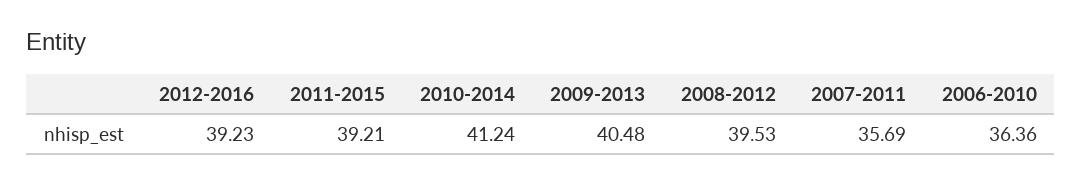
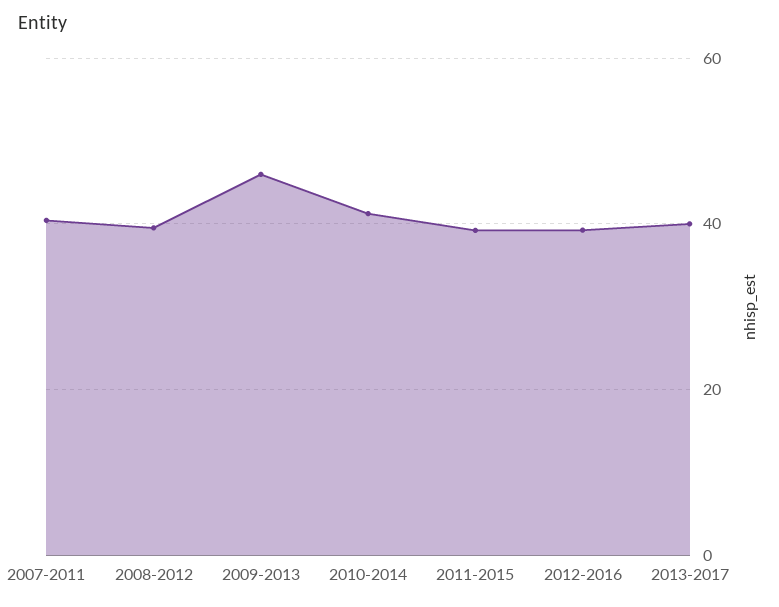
2009-2013: 40.48 -> 46
2007-2011: 35.69 -> 40
2006-2010: 36.36 -> none
2013-2017: none -> 40

